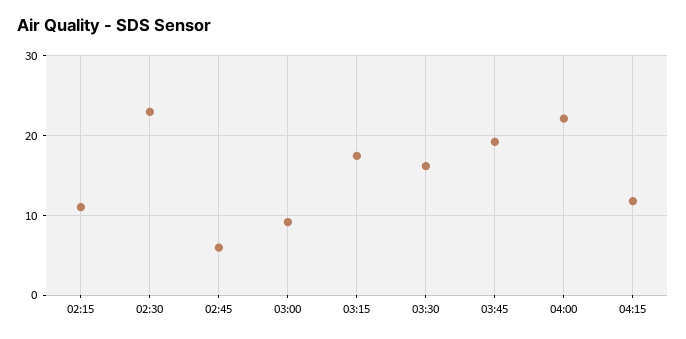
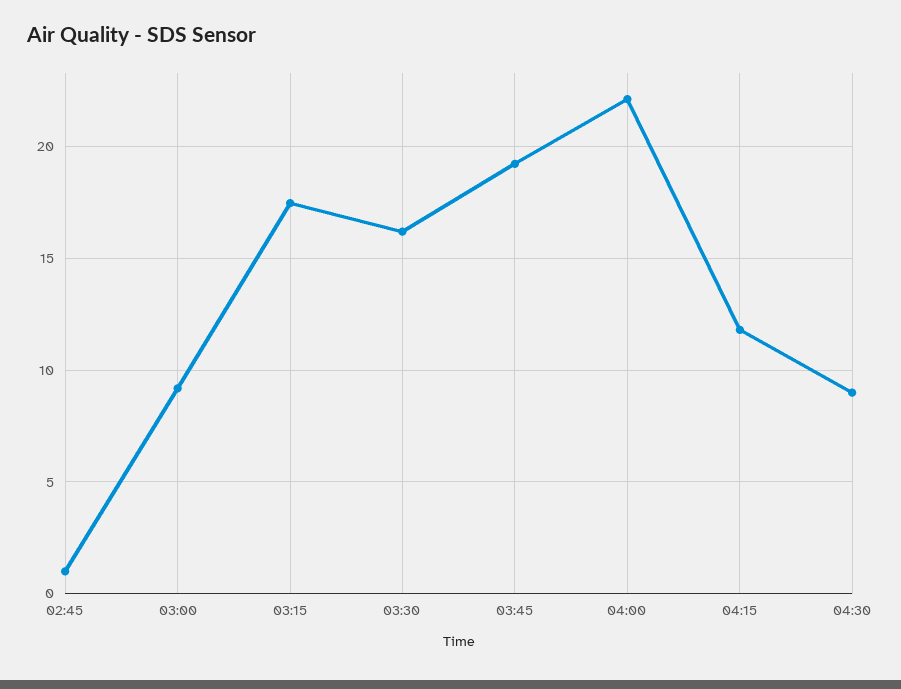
02:15: 11 -> none
02:30: 23 -> none
02:45: 6 -> 1
04:30: none -> 9

